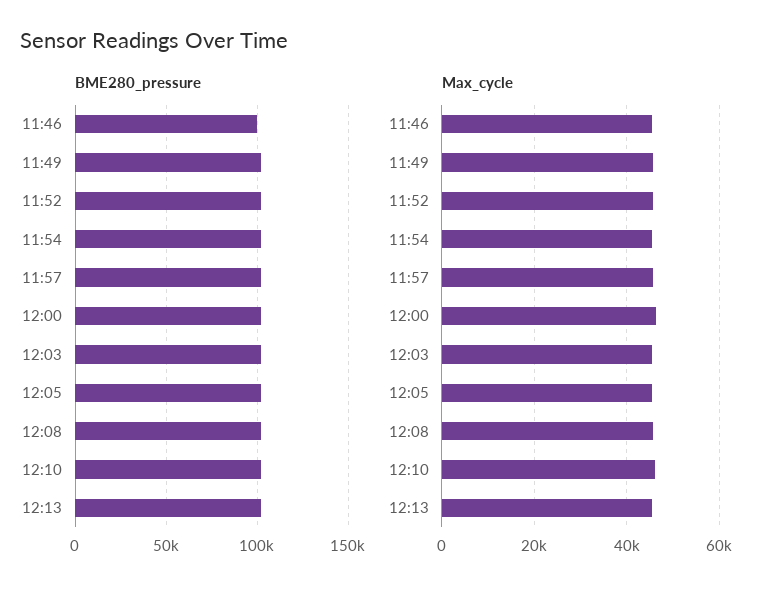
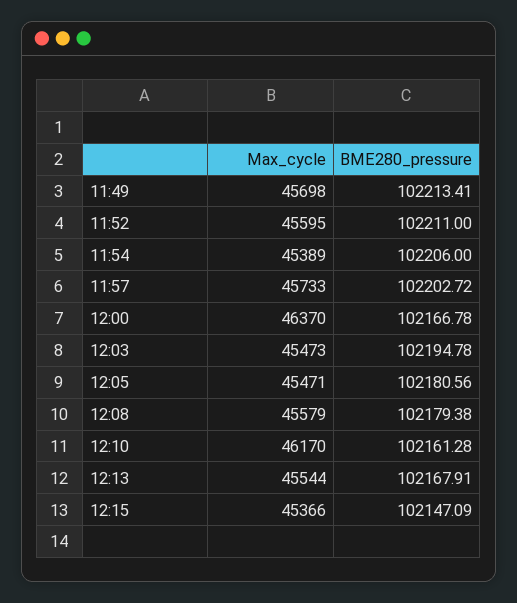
BME280_pressure, 11:46: 100000 -> none
Max_cycle, 11:46: 46000 -> none
Max_cycle, 12:15: none -> 45366
BME280_pressure, 12:15: none -> 102147.09

